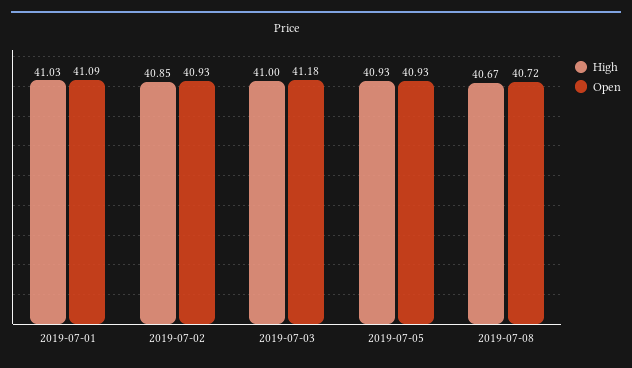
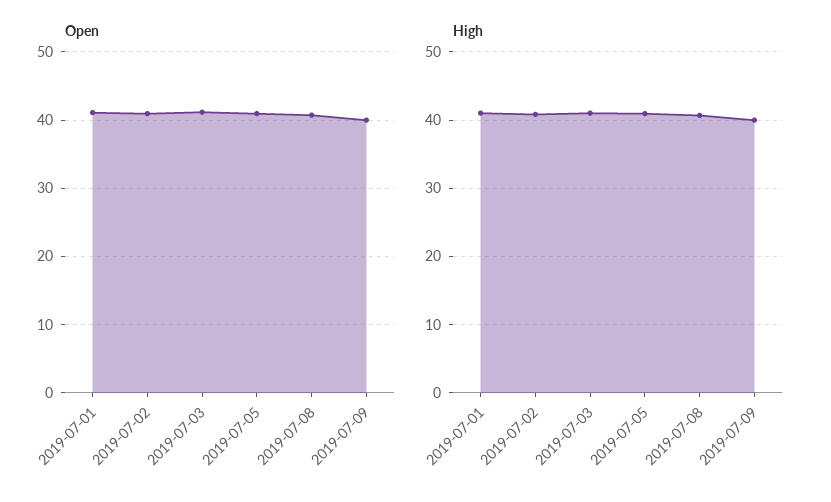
Open, 2019-07-09: none -> 40
High, 2019-07-09: none -> 40

